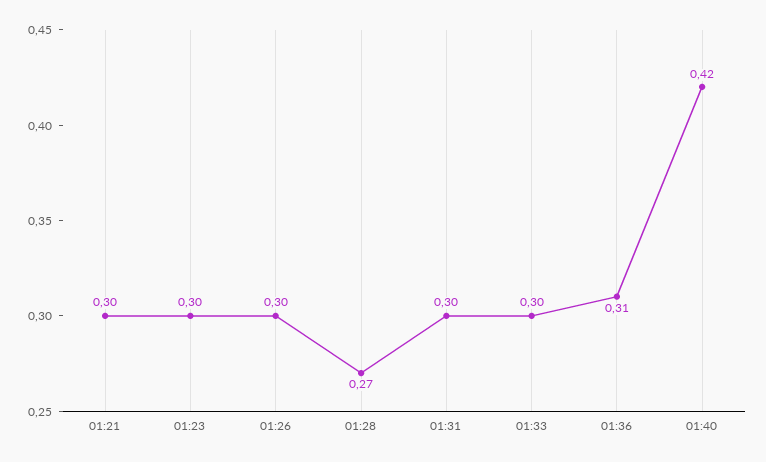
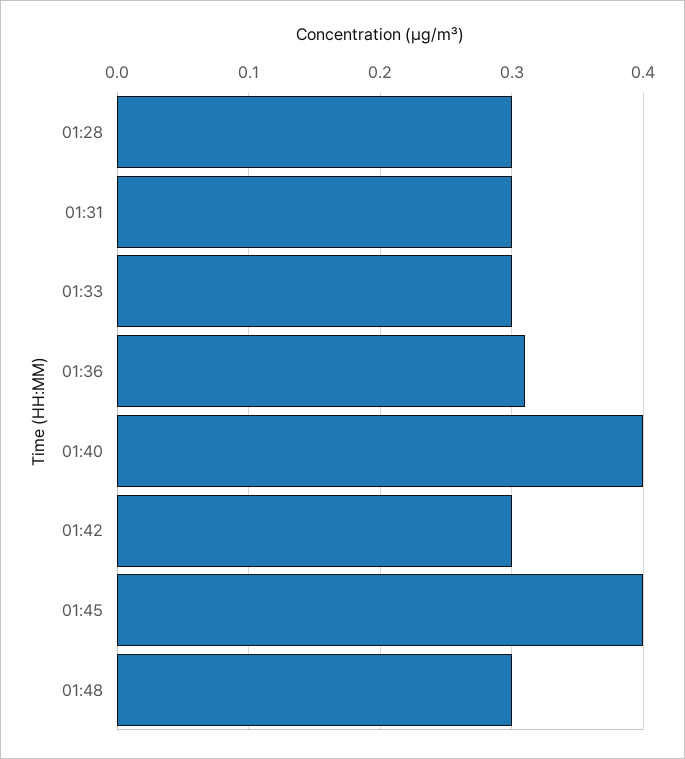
01:21: 0.3 -> none
01:23: 0.3 -> none
01:26: 0.3 -> none
01:28: 0.27 -> 0.3
01:40: 0.42 -> 0.4
01:42: none -> 0.3
01:45: none -> 0.4
01:48: none -> 0.3

